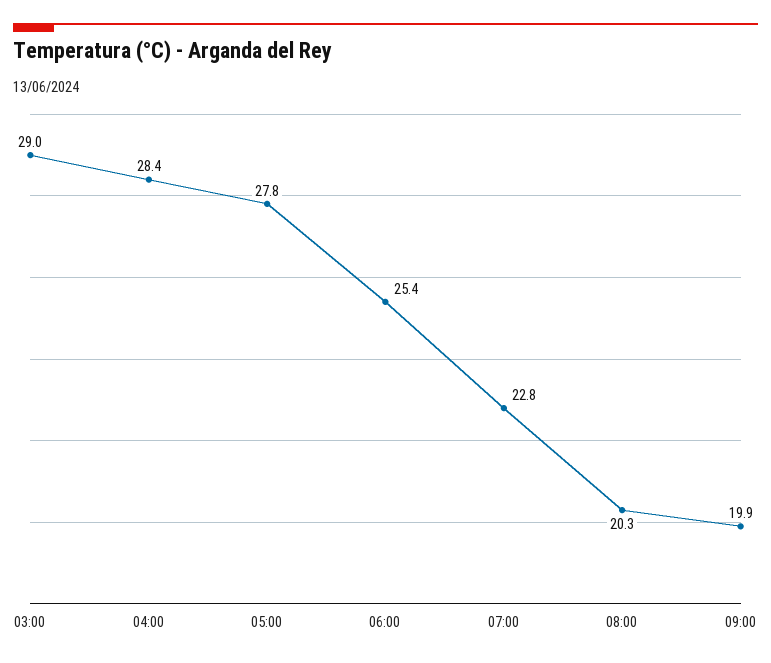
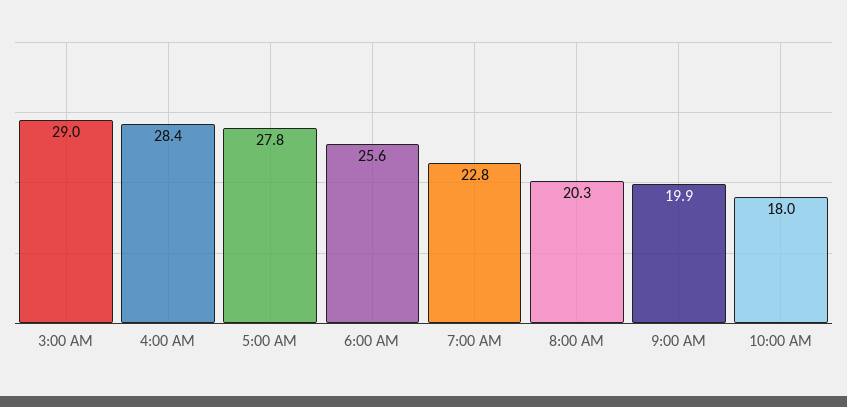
06:00: 25.4 -> 25.6
10:00 AM: none -> 18

